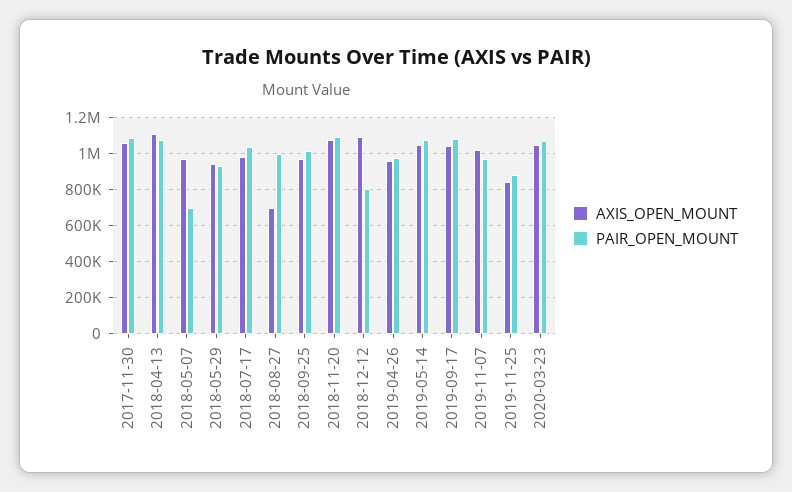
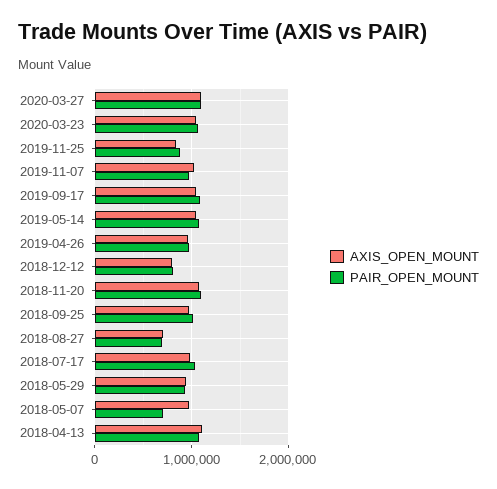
AXIS_OPEN_MOUNT, 2017-11-30: 1050000 -> none
PAIR_OPEN_MOUNT, 2017-11-30: 1100000 -> none
PAIR_OPEN_MOUNT, 2018-08-27: 1000000 -> 700000
AXIS_OPEN_MOUNT, 2018-12-12: 1100000 -> 800000
AXIS_OPEN_MOUNT, 2020-03-27: none -> 1100000
PAIR_OPEN_MOUNT, 2020-03-27: none -> 1100000

